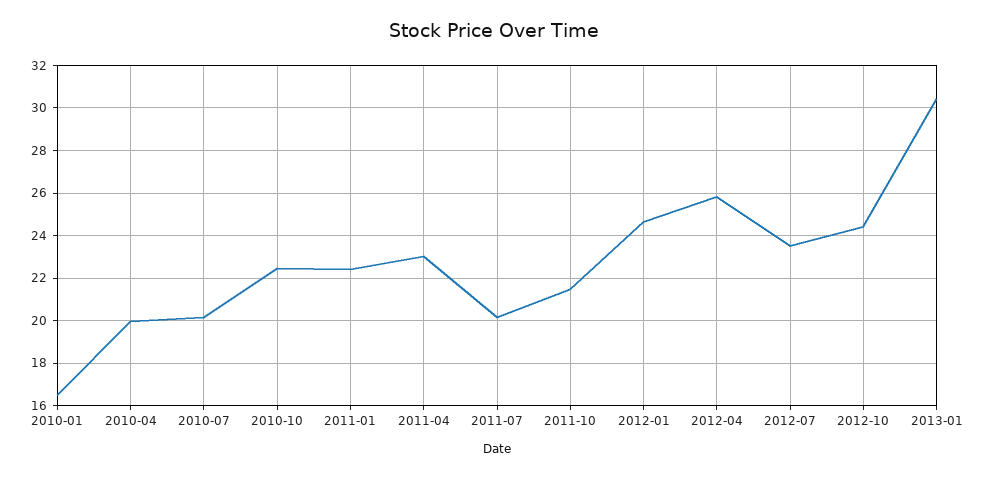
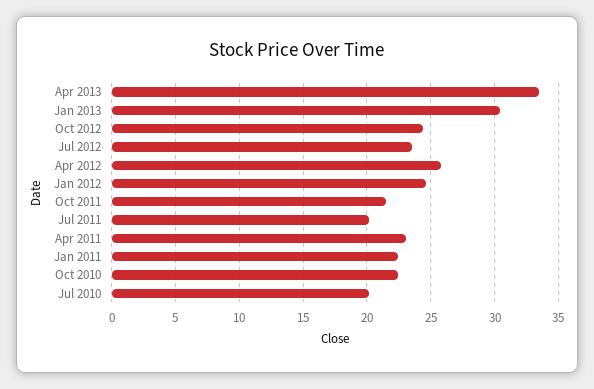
2010-01: 16.5 -> none
2010-04: 20 -> none
Apr 2013: none -> 33.5

